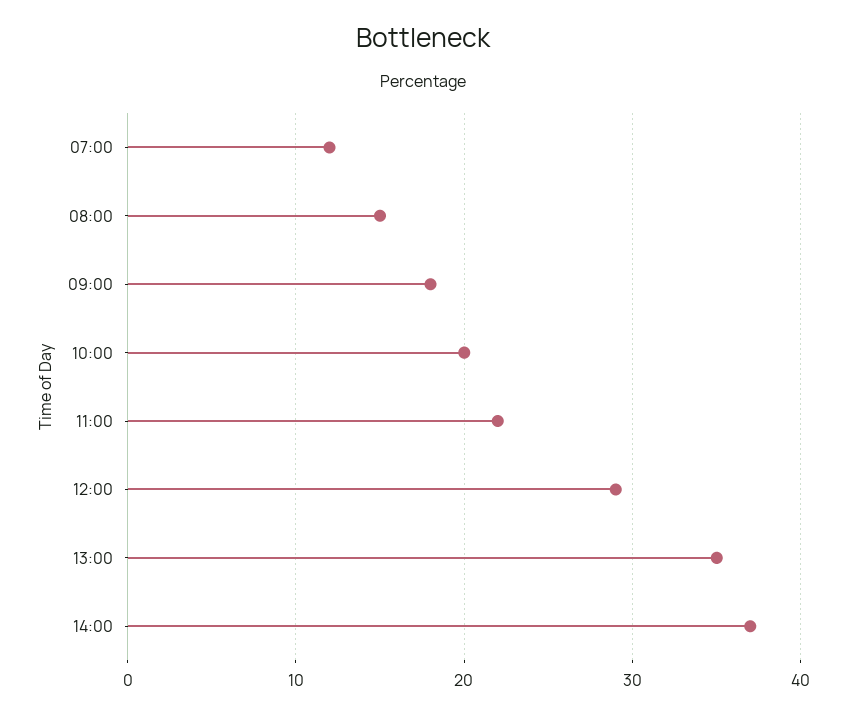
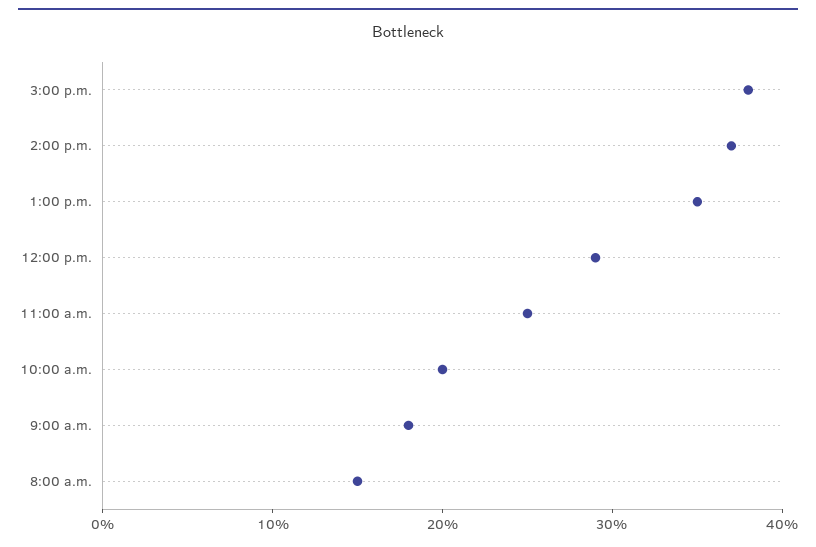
07:00: 12 -> none
11:00: 22 -> 25
3:00 p.m.: none -> 38

